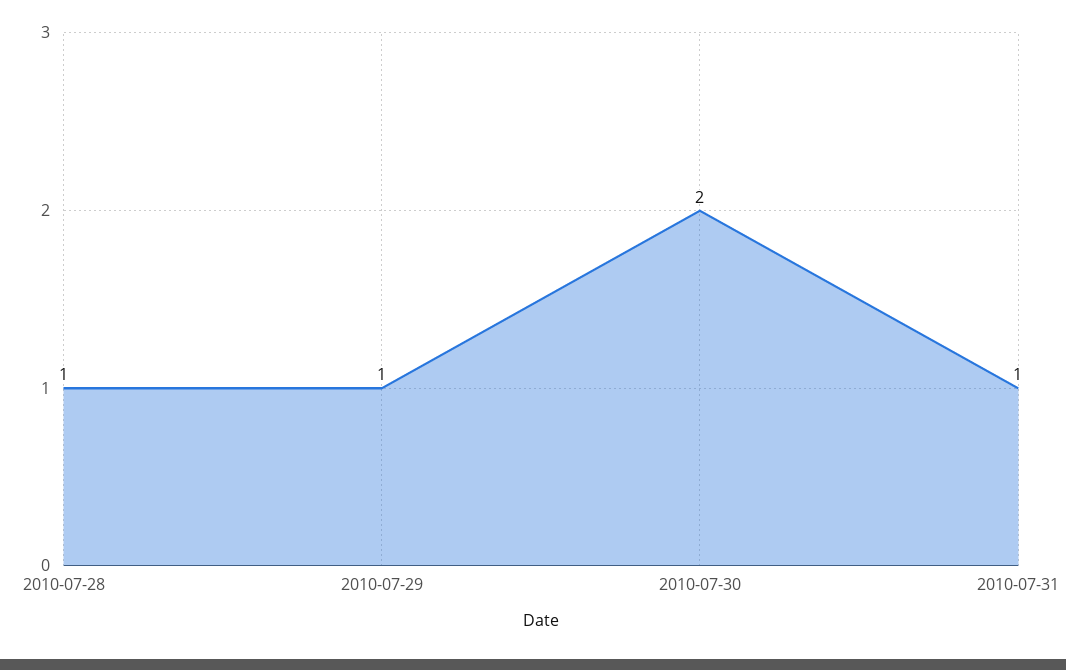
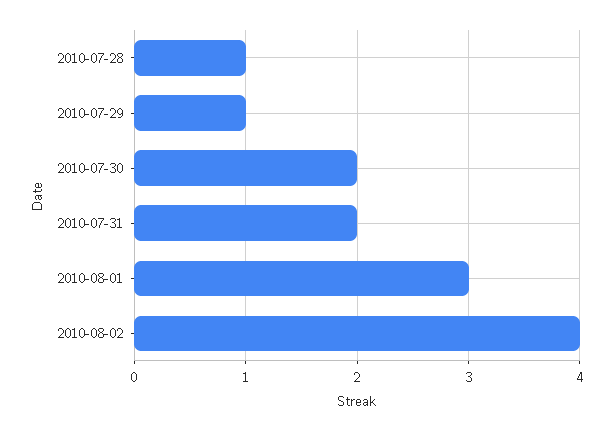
2010-07-31: 1 -> 2
2010-08-01: none -> 3
2010-08-02: none -> 4

